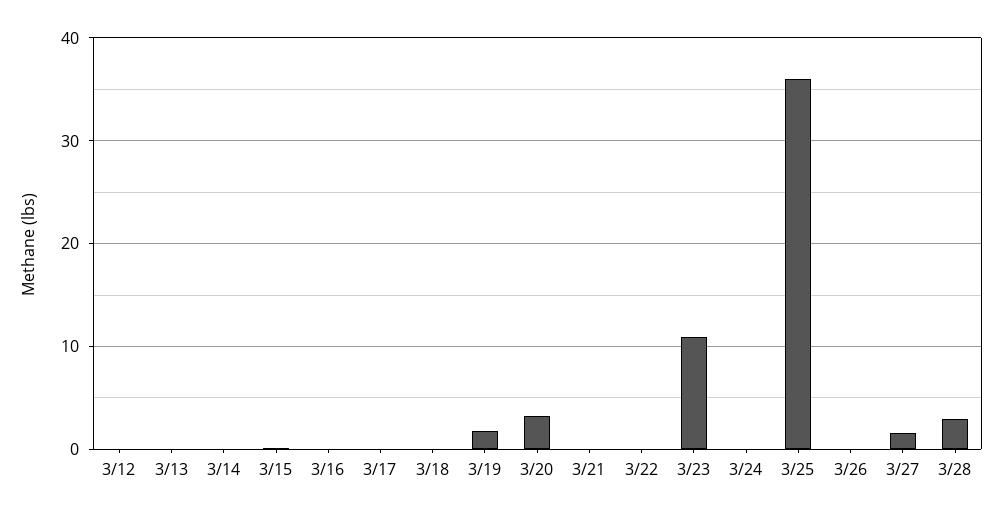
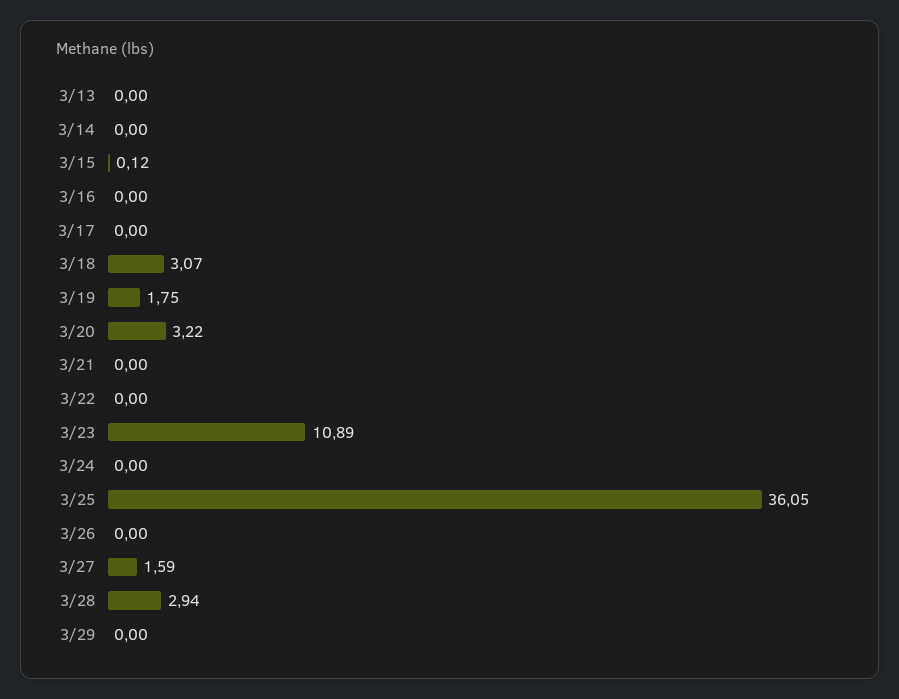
3/12: 0 -> none
3/18: 0 -> 3.07
3/29: none -> 0

